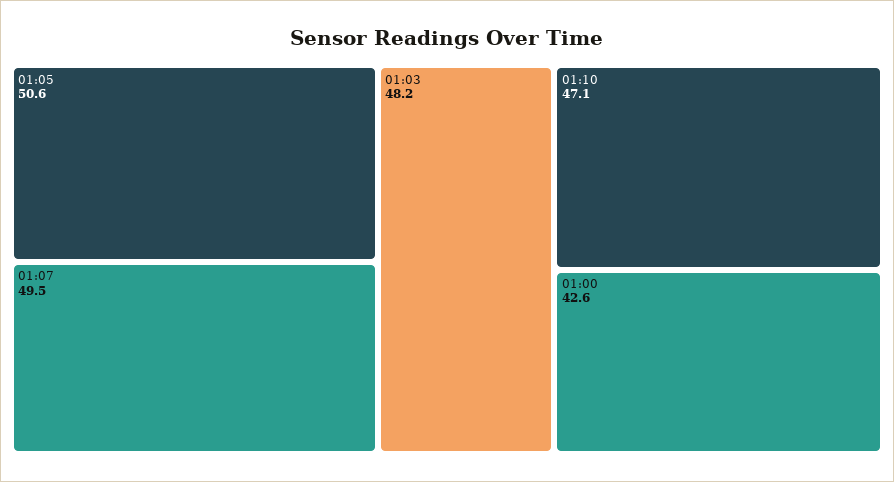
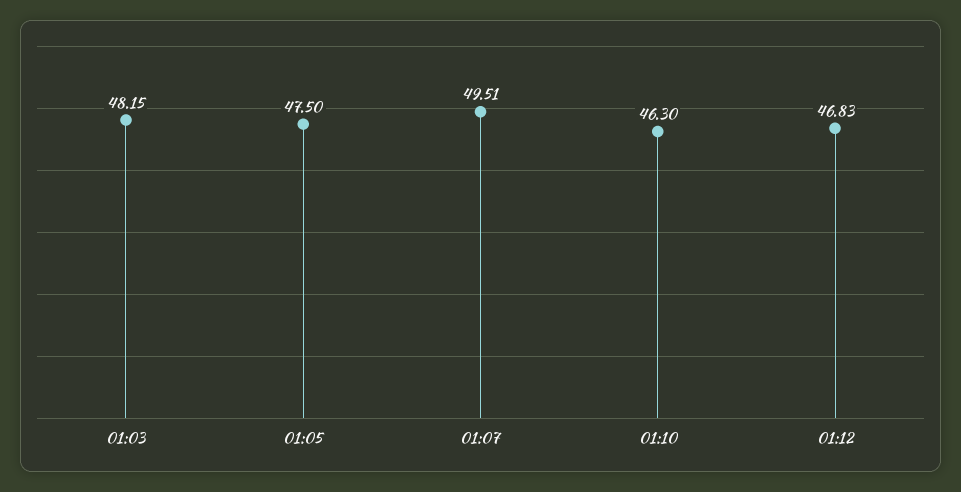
01:05: 50.6 -> 47.5
01:10: 47.1 -> 46.3
01:00: 42.6 -> none
01:12: none -> 46.83

